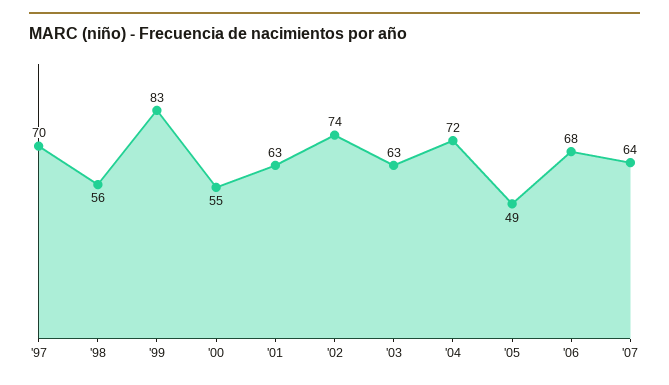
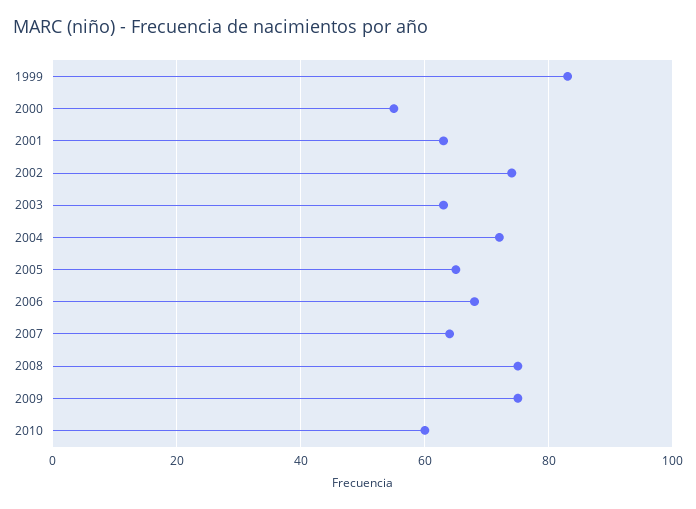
'97: 70 -> none
'98: 56 -> none
'05: 49 -> 65
2008: none -> 75
2009: none -> 75
2010: none -> 60

